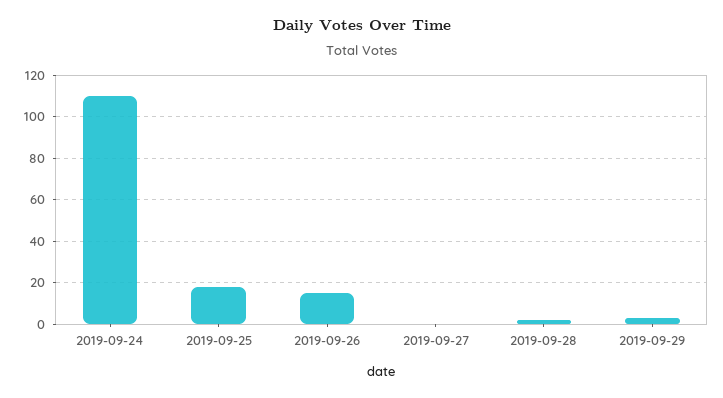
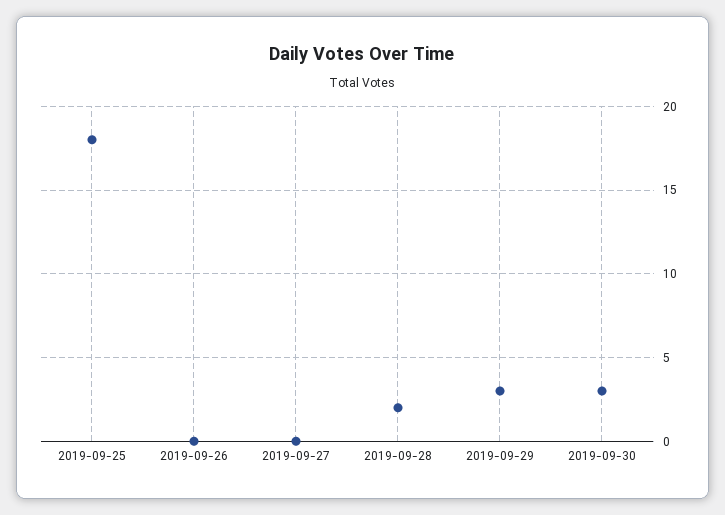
2019-09-24: 110 -> none
2019-09-26: 15 -> 0
2019-09-30: none -> 3

